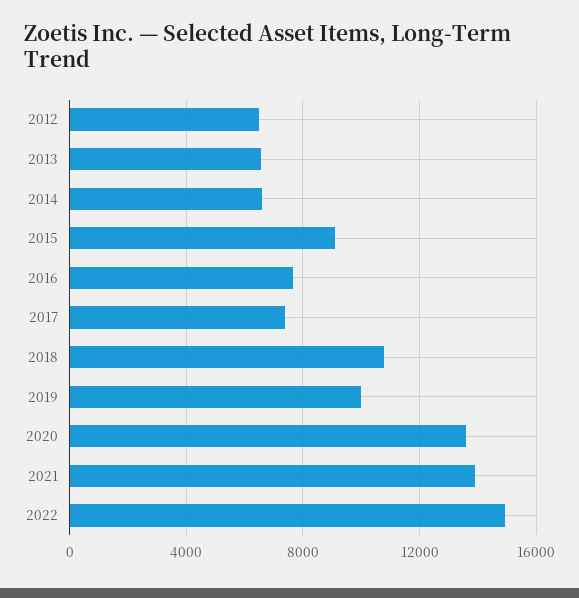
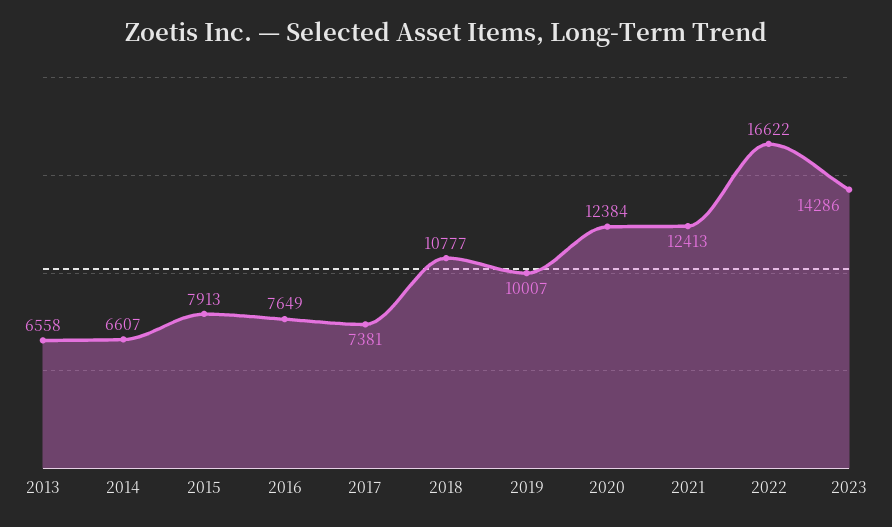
2012: 6500 -> none
2015: 9000 -> 7913
2020: 13500 -> 12384
2021: 14000 -> 12413
2022: 15000 -> 16622
2023: none -> 14286

